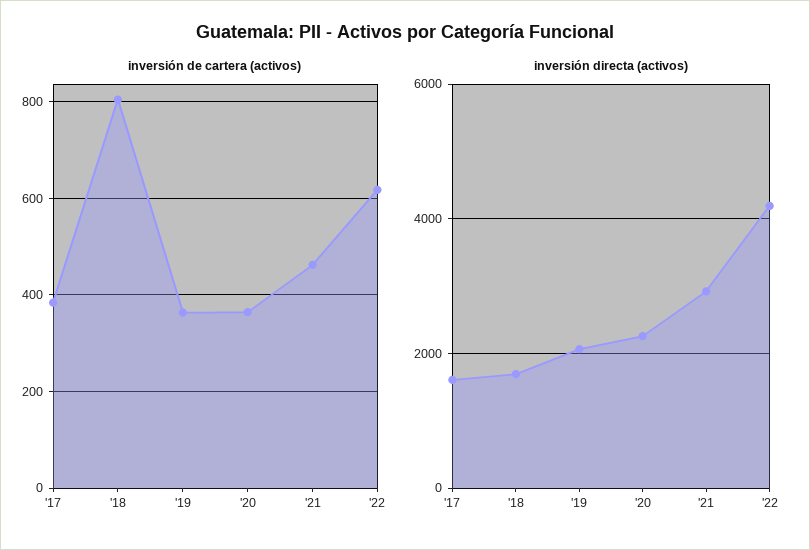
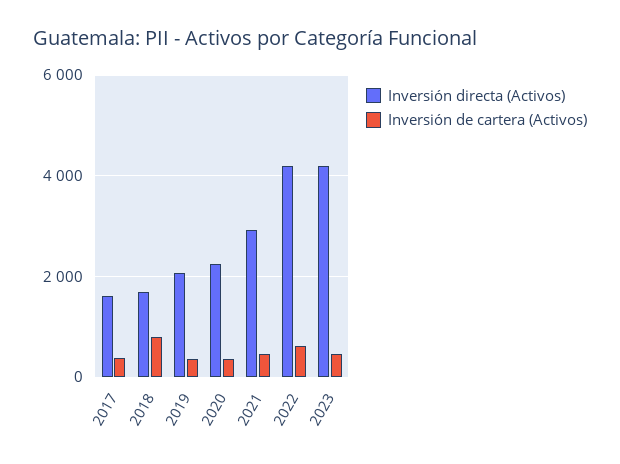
inversión directa (activos), 2023: none -> 4200
inversión de cartera (activos), 2023: none -> 400

